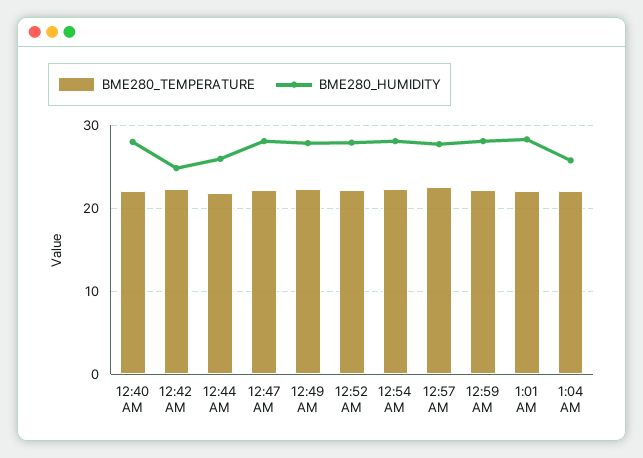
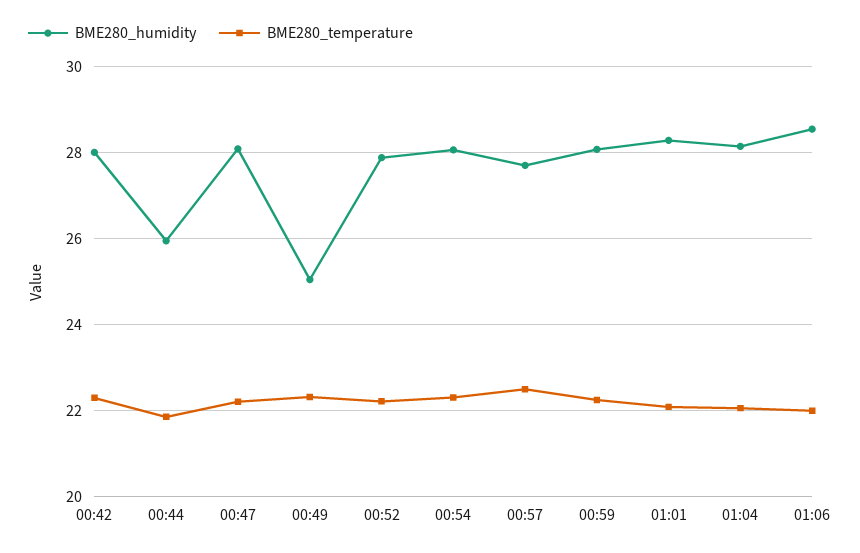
BME280_TEMPERATURE, 12:40 AM: 22 -> none
BME280_HUMIDITY, 12:40 AM: 28 -> none
BME280_HUMIDITY, 12:42 AM: 25 -> 28
BME280_HUMIDITY, 12:49 AM: 28 -> 25
BME280_HUMIDITY, 1:04 AM: 26 -> 28.2
BME280_HUMIDITY, 01:06: none -> 28.6
BME280_TEMPERATURE, 01:06: none -> 22

